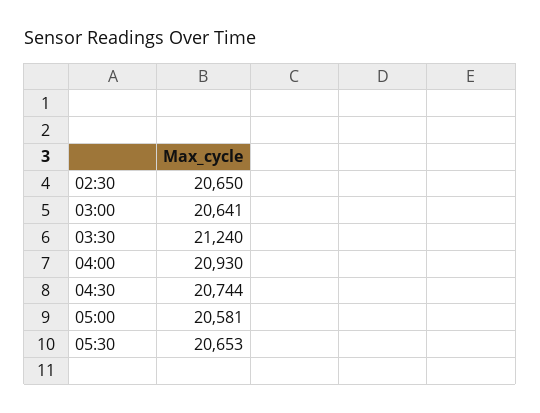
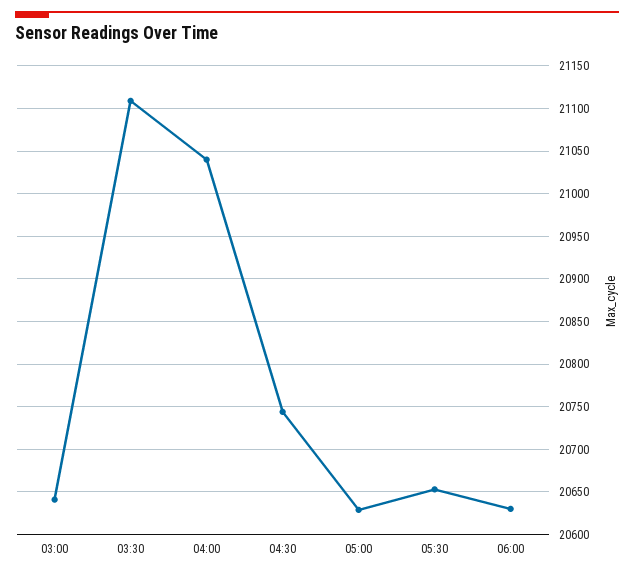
02:30: 20650 -> none
03:30: 21240 -> 21110
04:00: 20930 -> 21040
05:00: 20581 -> 20630
06:00: none -> 20630

